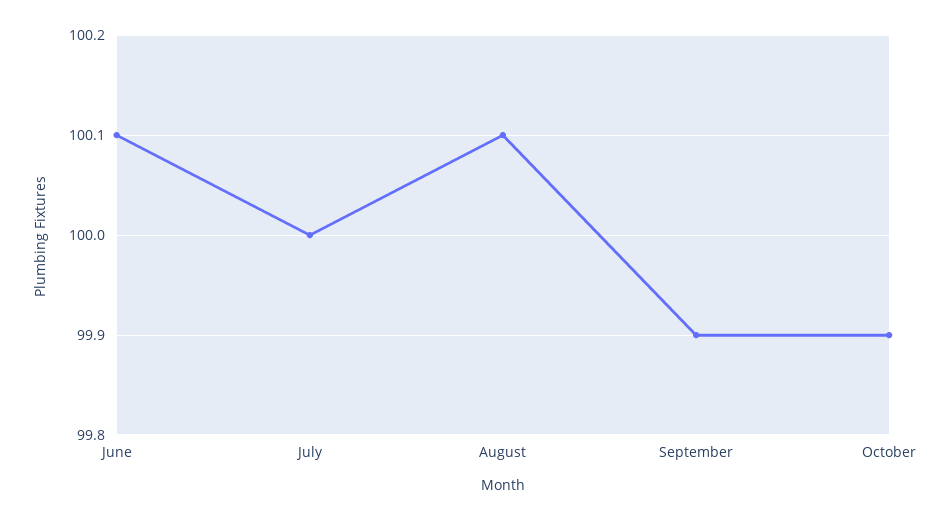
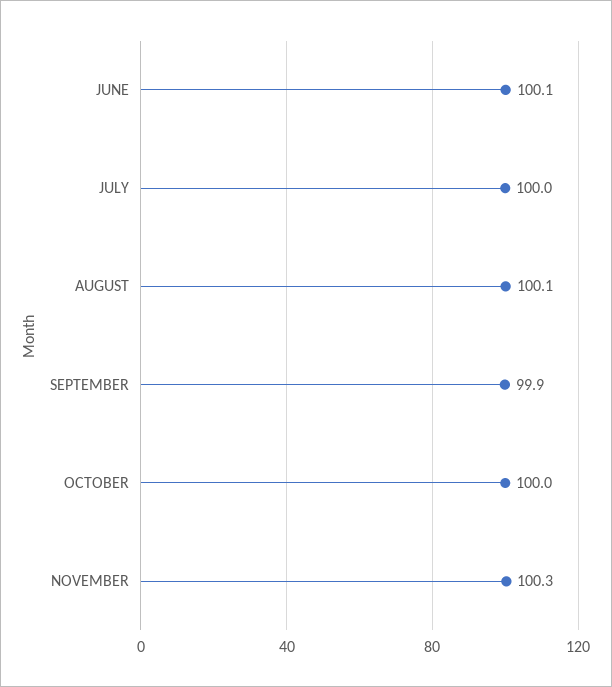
October: 99.9 -> 100
NOVEMBER: none -> 100.3

